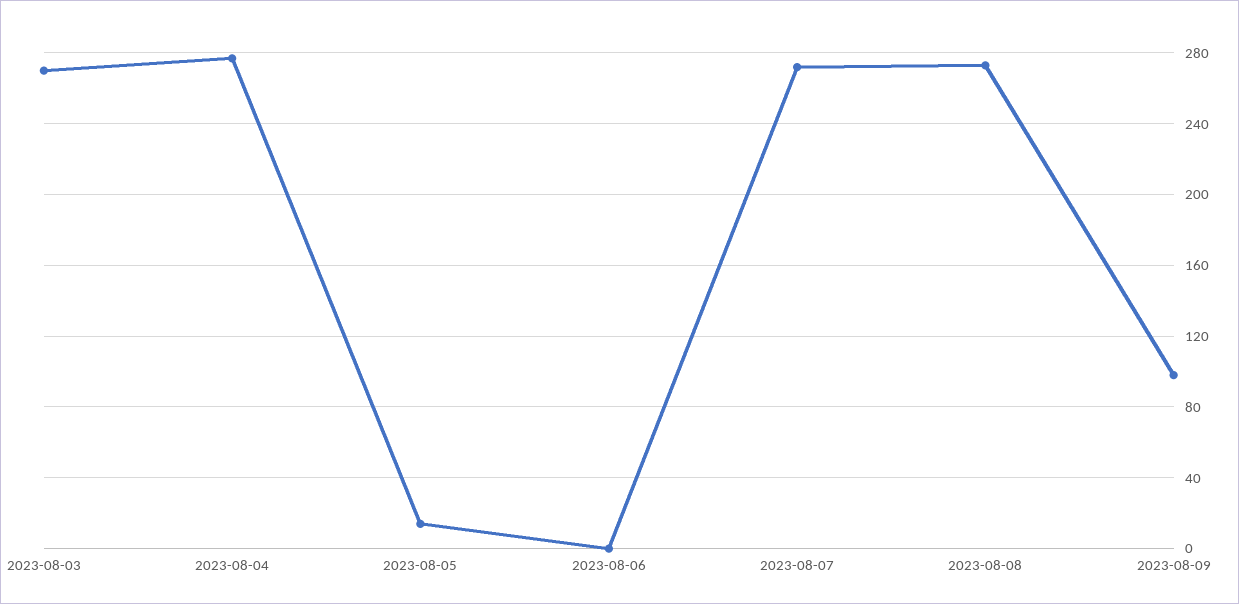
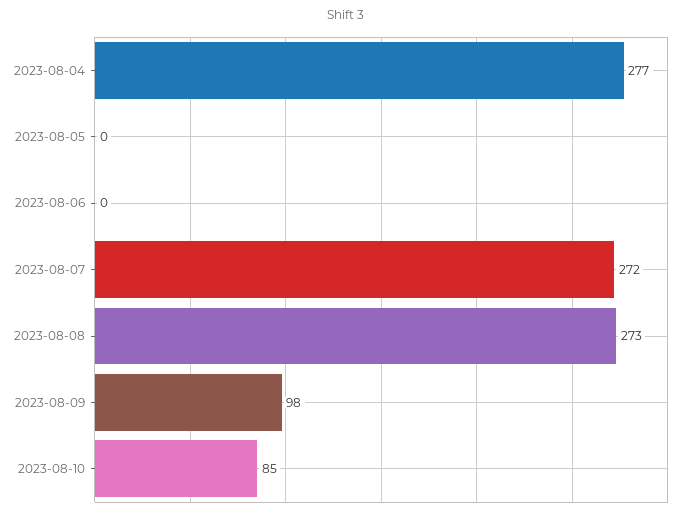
2023-08-03: 270 -> none
2023-08-05: 15 -> 0
2023-08-10: none -> 85

